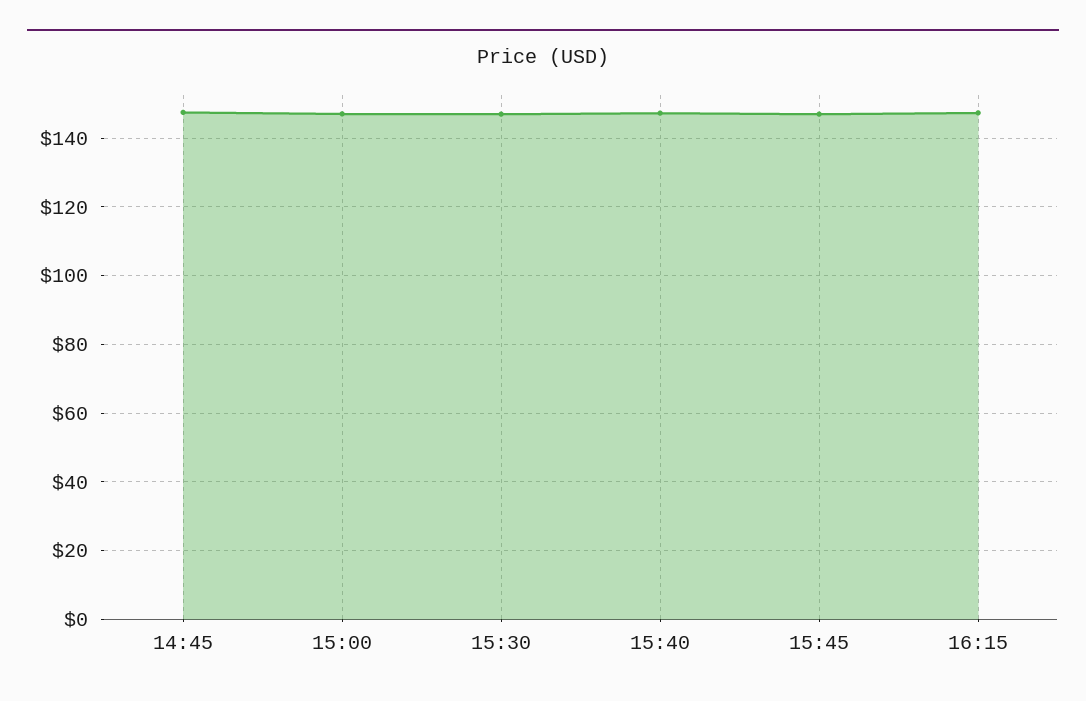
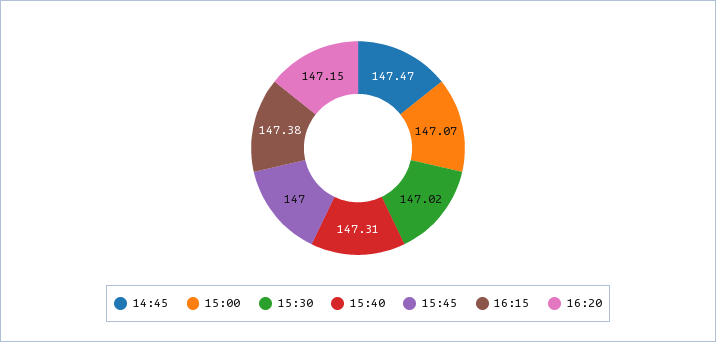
16:20: none -> 147.15

